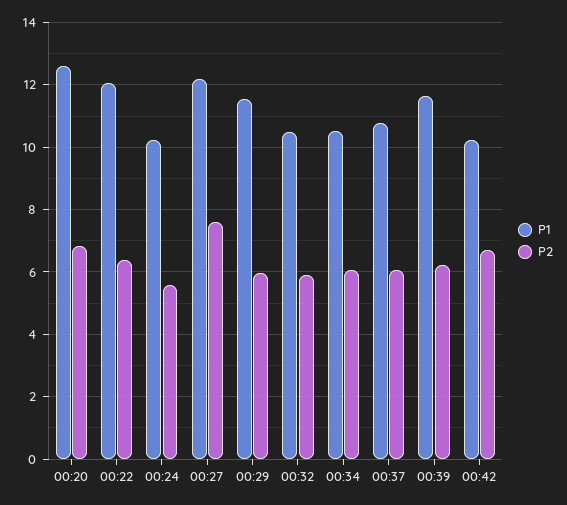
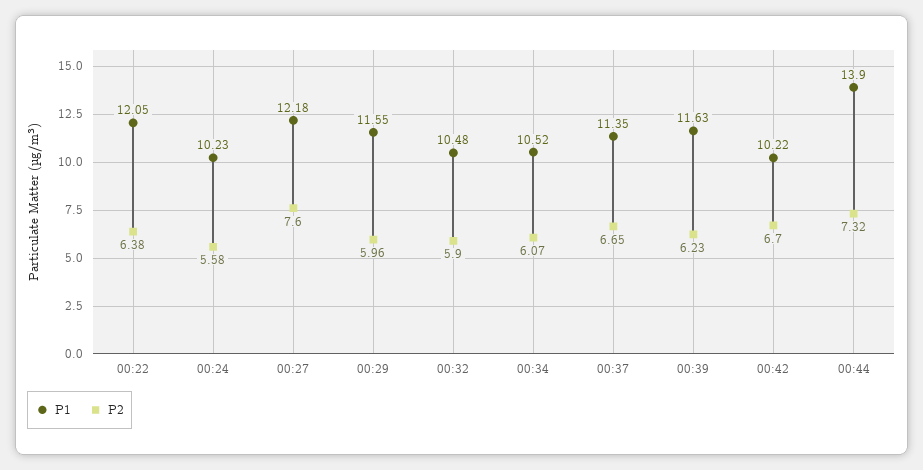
P1, 00:20: 12.6 -> none
P2, 00:20: 6.8 -> none
P1, 00:37: 10.8 -> 11.35
P2, 00:37: 6 -> 6.65
P1, 00:44: none -> 13.9
P2, 00:44: none -> 7.32

